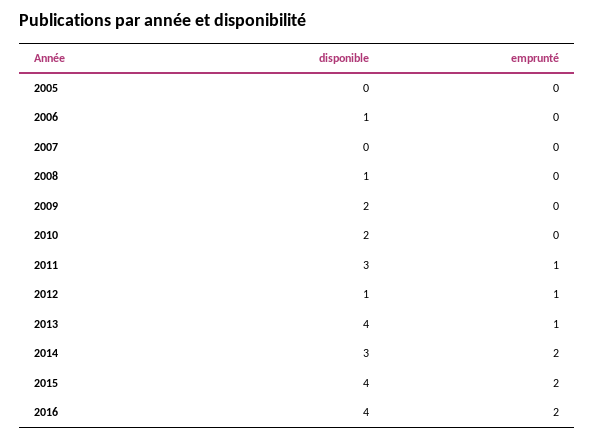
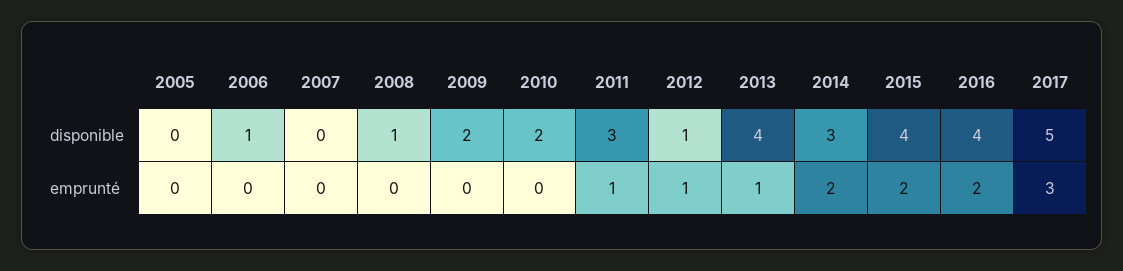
disponible, 2017: none -> 5
emprunté, 2017: none -> 3

